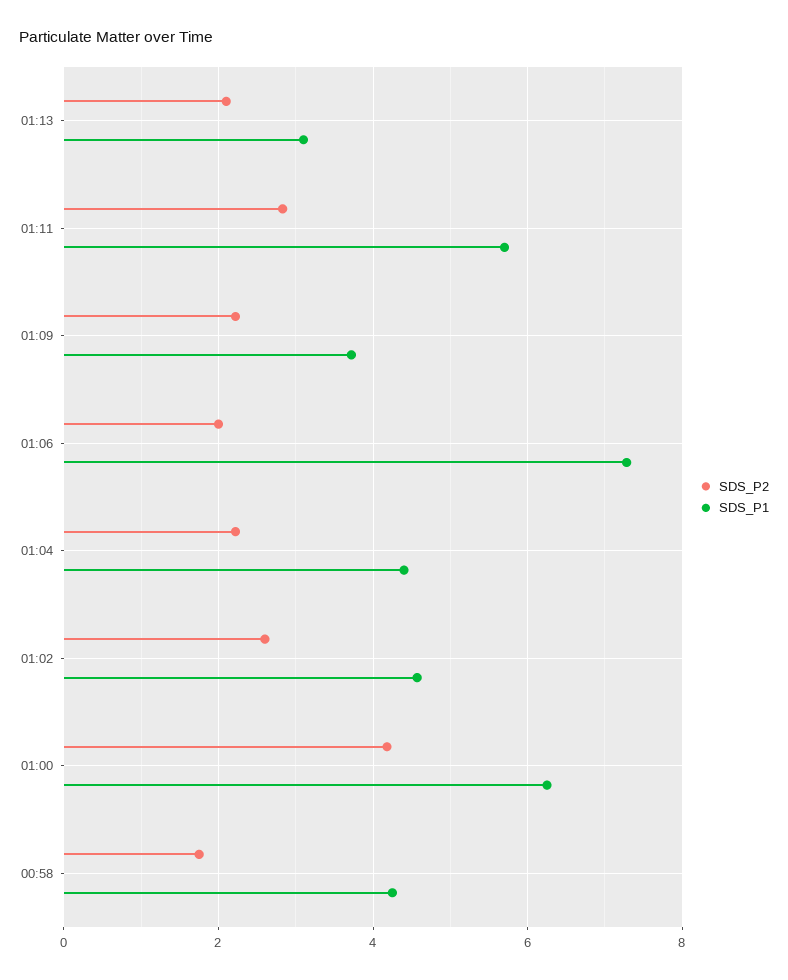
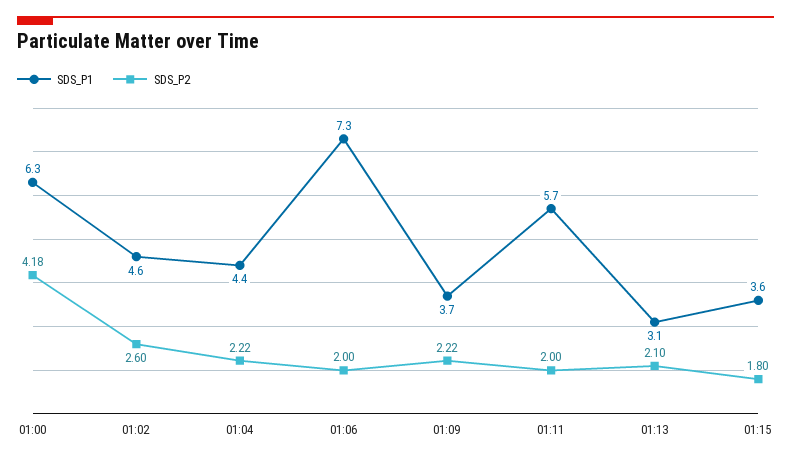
SDS_P2, 01:11: 2.8 -> 2
SDS_P2, 00:58: 1.8 -> none
SDS_P1, 00:58: 4.2 -> none
SDS_P1, 01:15: none -> 3.6
SDS_P2, 01:15: none -> 1.8

